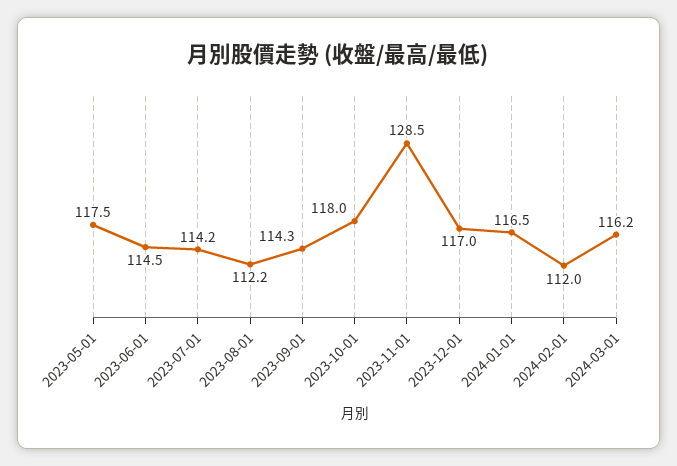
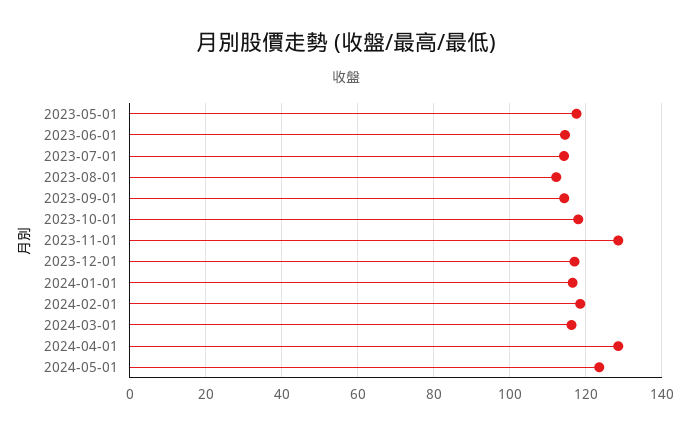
2024-02-01: 112 -> 118
2024-04-01: none -> 128
2024-05-01: none -> 124

